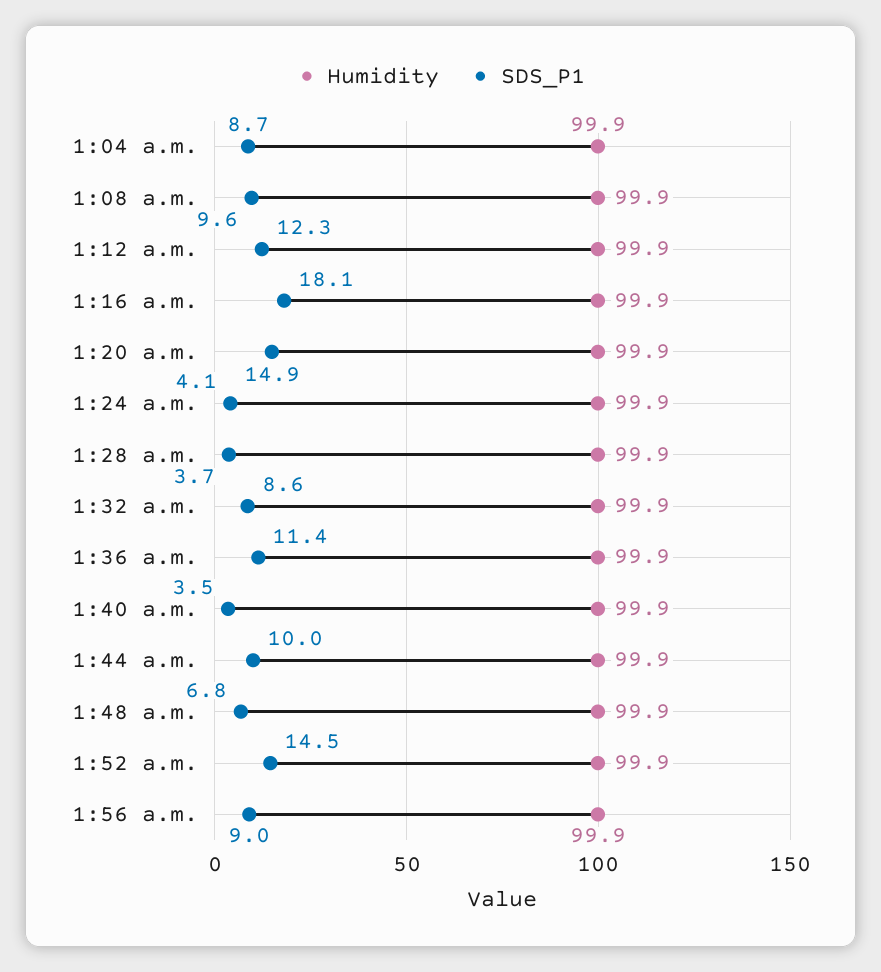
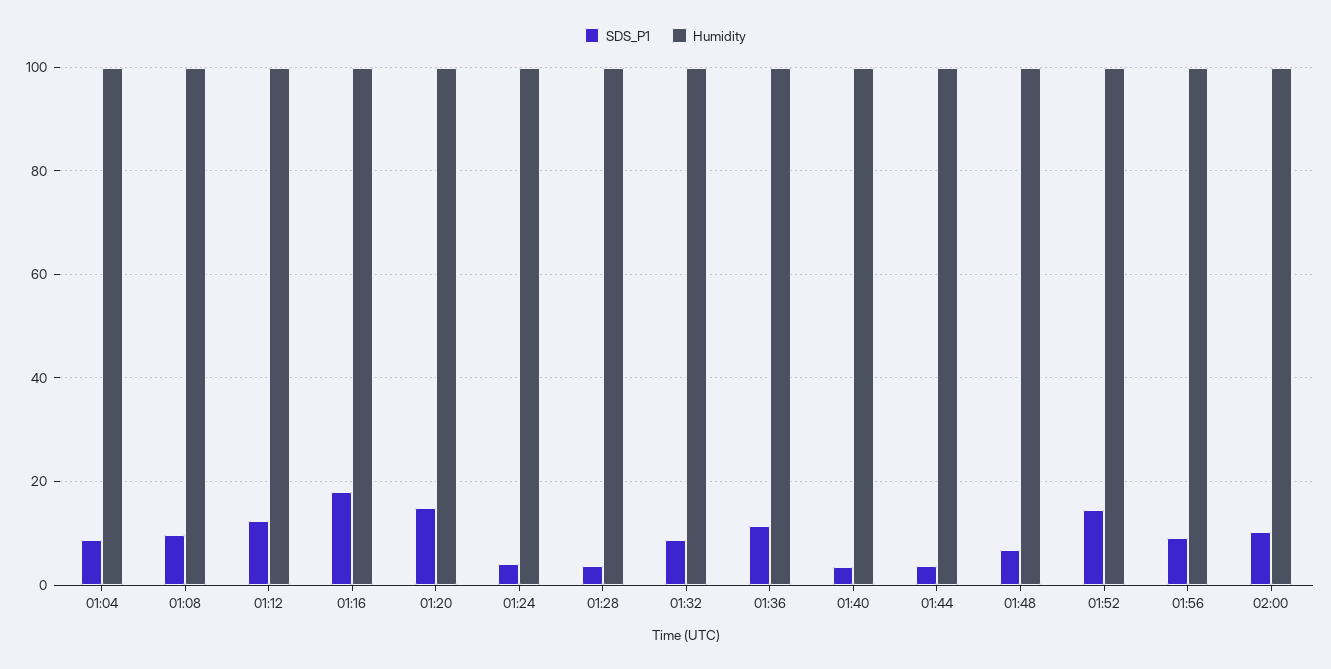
SDS_P1, 1:44 a.m.: 10 -> 4
SDS_P1, 02:00: none -> 10
Humidity, 02:00: none -> 100

